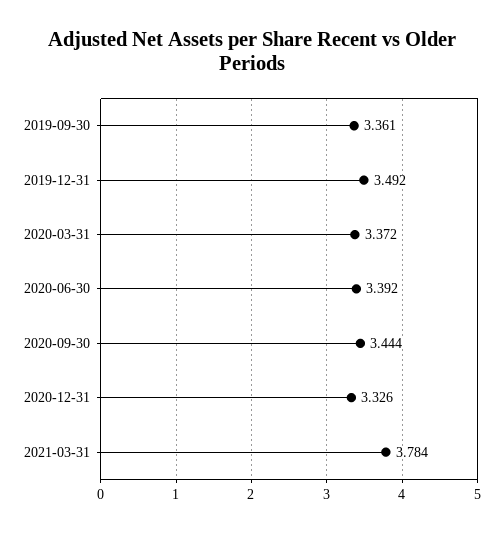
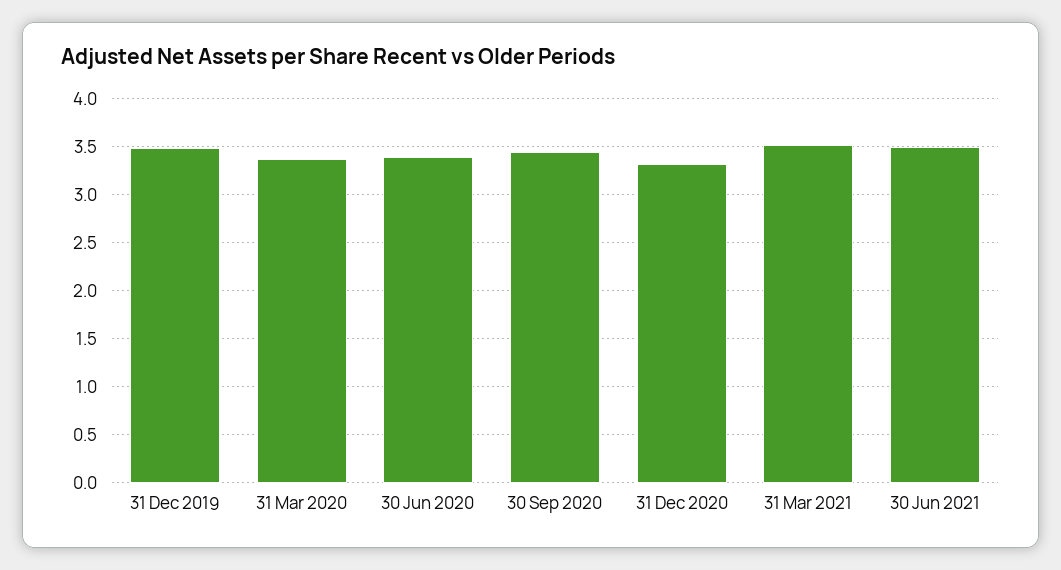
2019-09-30: 3.361 -> none
2021-03-31: 3.784 -> 3.5
30 Jun 2021: none -> 3.5

